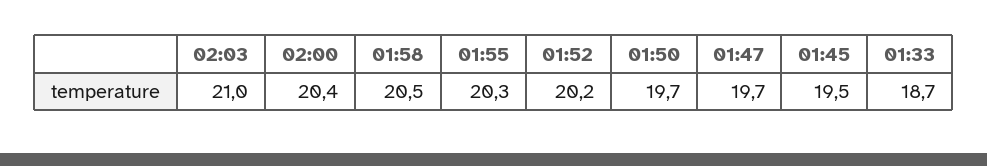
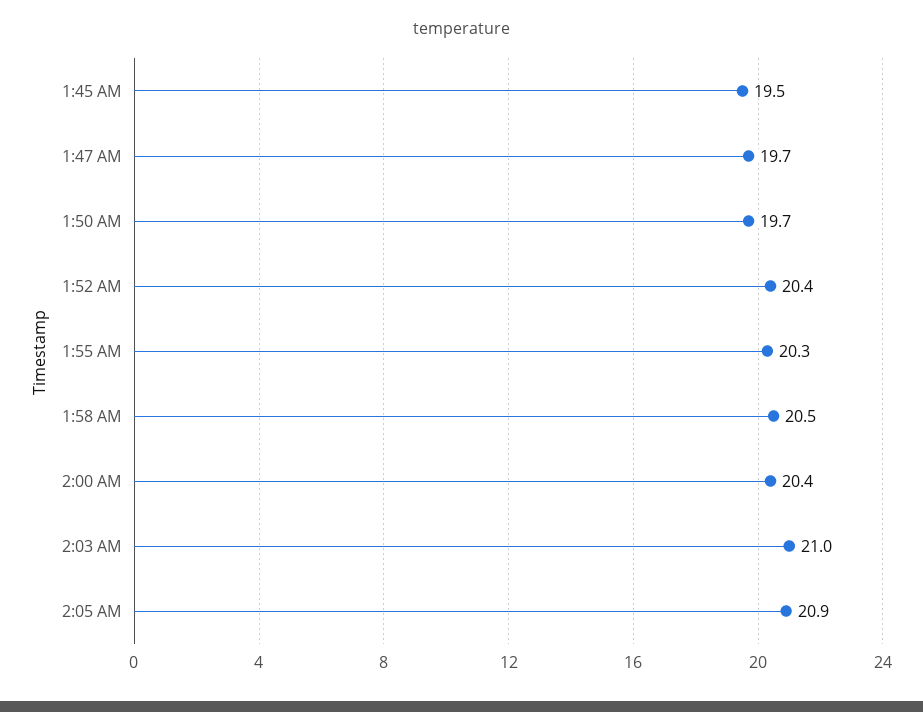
01:52: 20.2 -> 20.4
01:33: 18.7 -> none
2:05 AM: none -> 20.9

